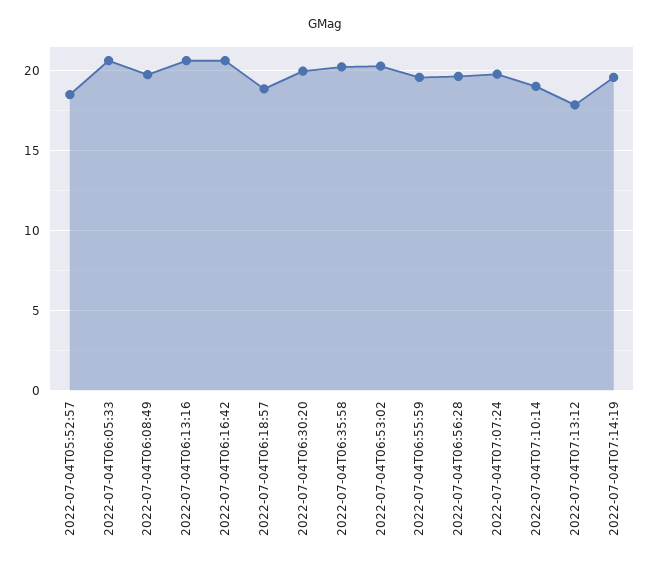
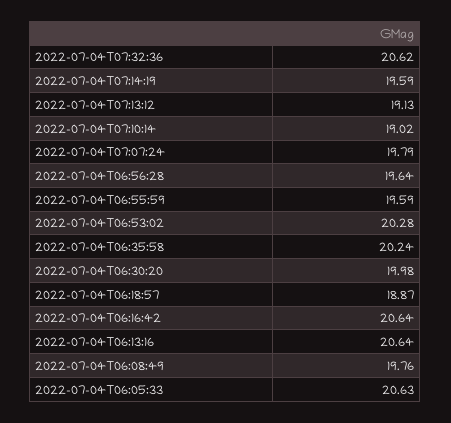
2022-07-04T05:52:57: 18.5 -> none
2022-07-04T07:13:12: 18 -> 19.13
2022-07-04T07:32:36: none -> 20.62

